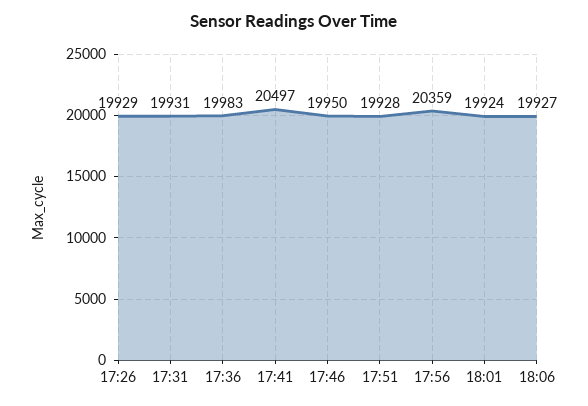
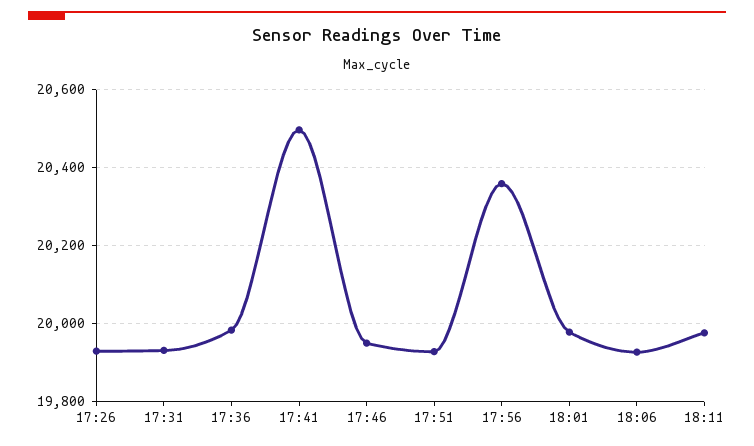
18:01: 19924 -> 19980
18:11: none -> 19980

